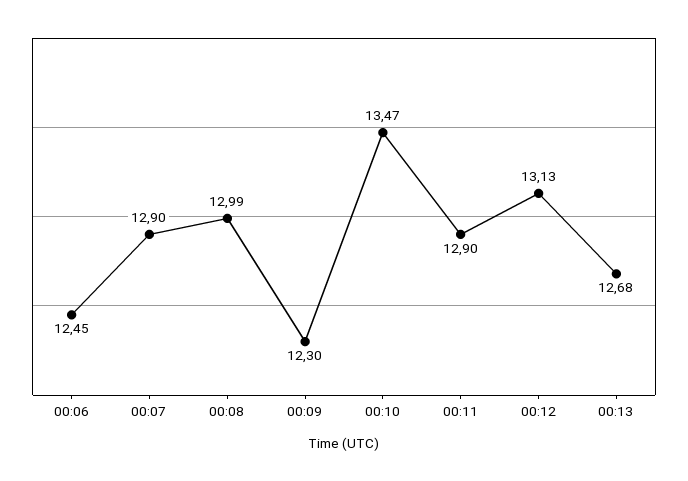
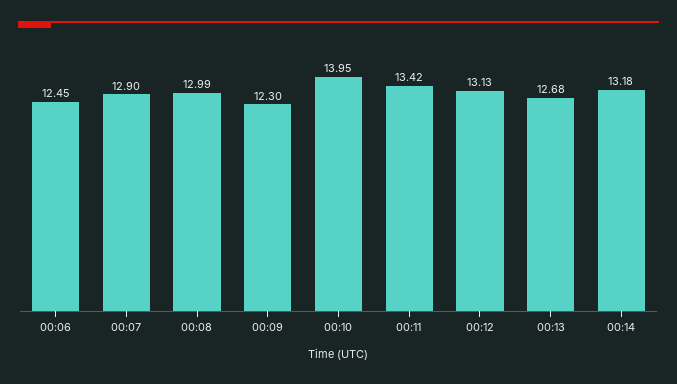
00:10: 13.47 -> 13.95
00:11: 12.9 -> 13.42
00:14: none -> 13.18

